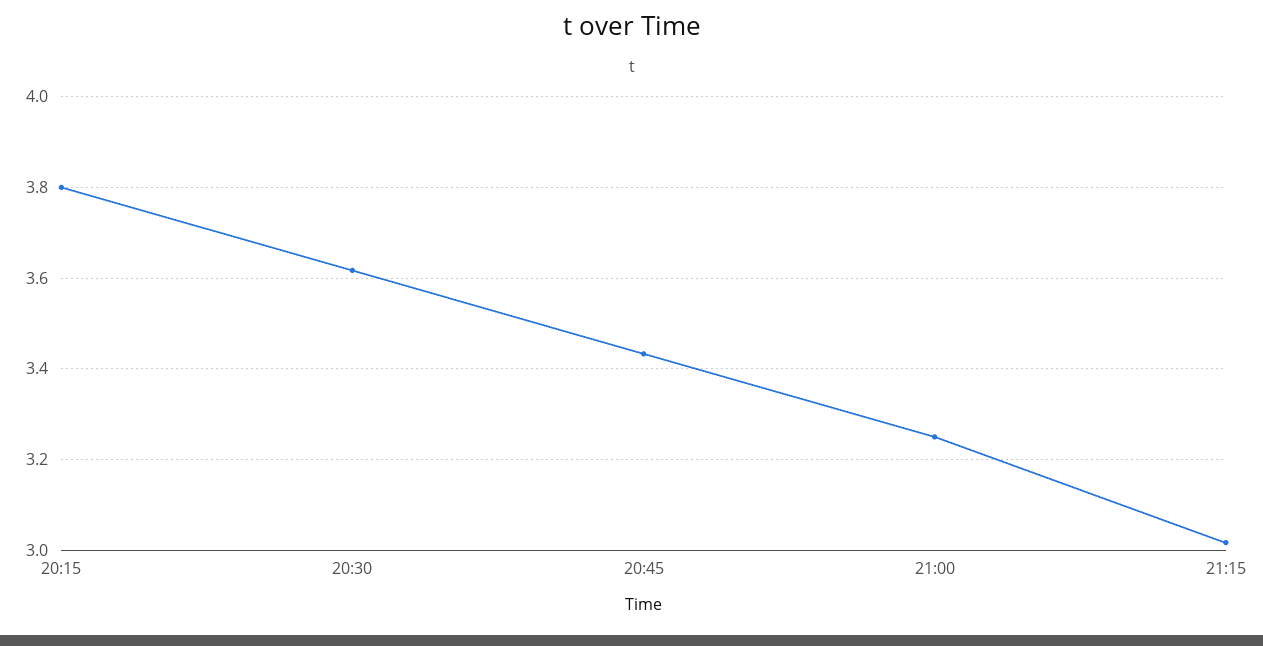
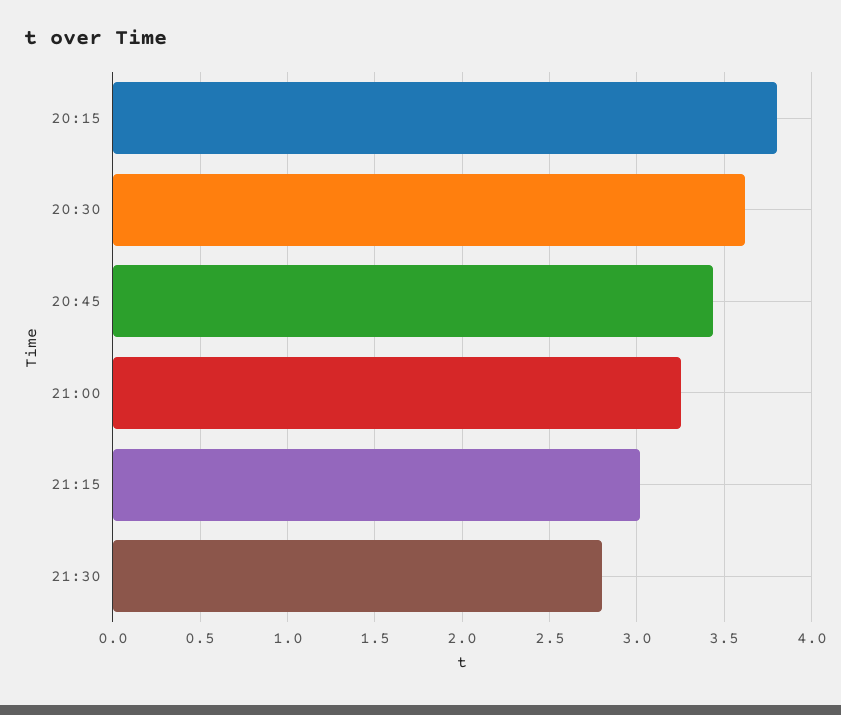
21:30: none -> 2.8

